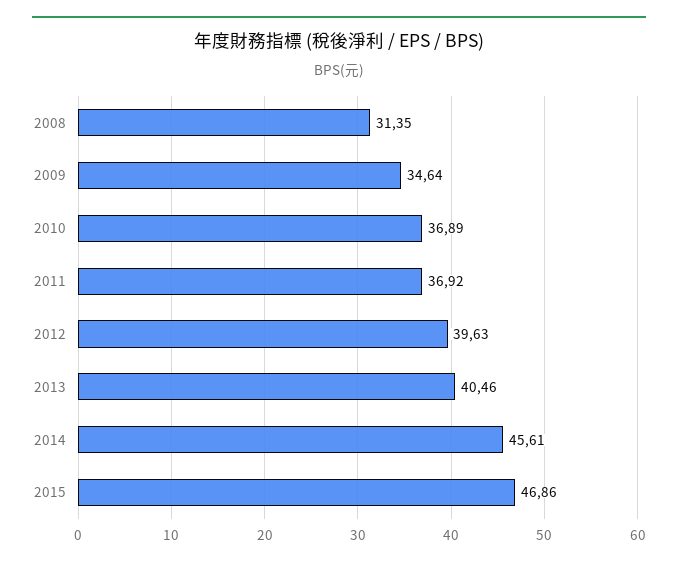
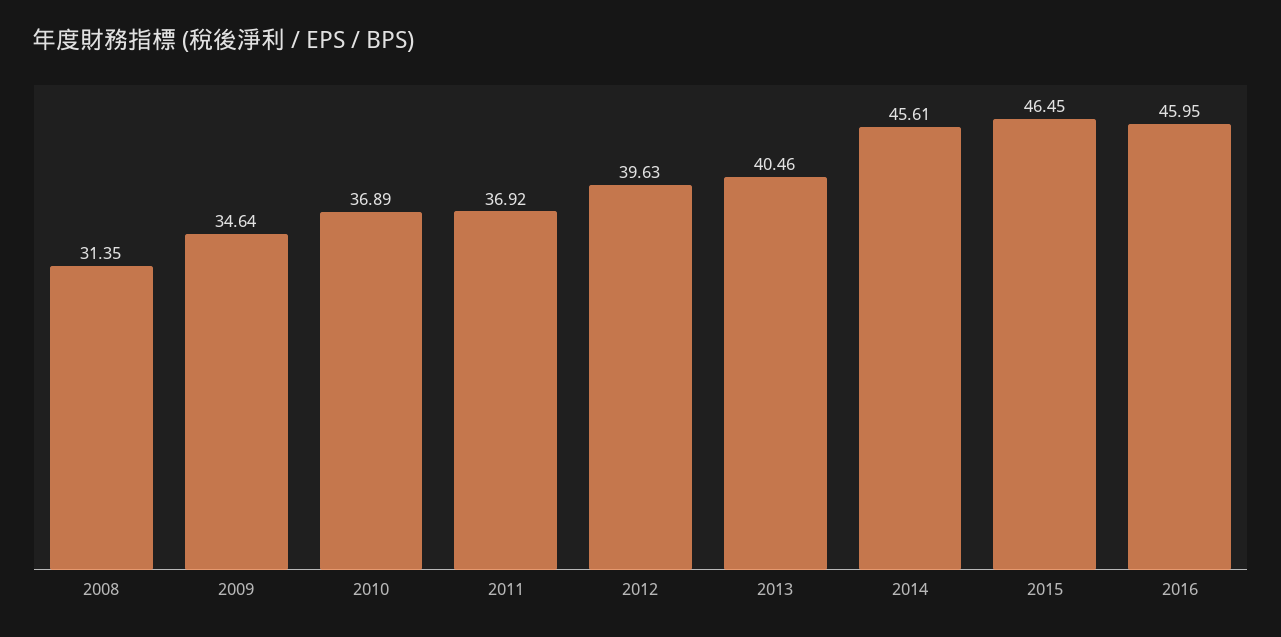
2015: 46.86 -> 46.45
2016: none -> 45.95

